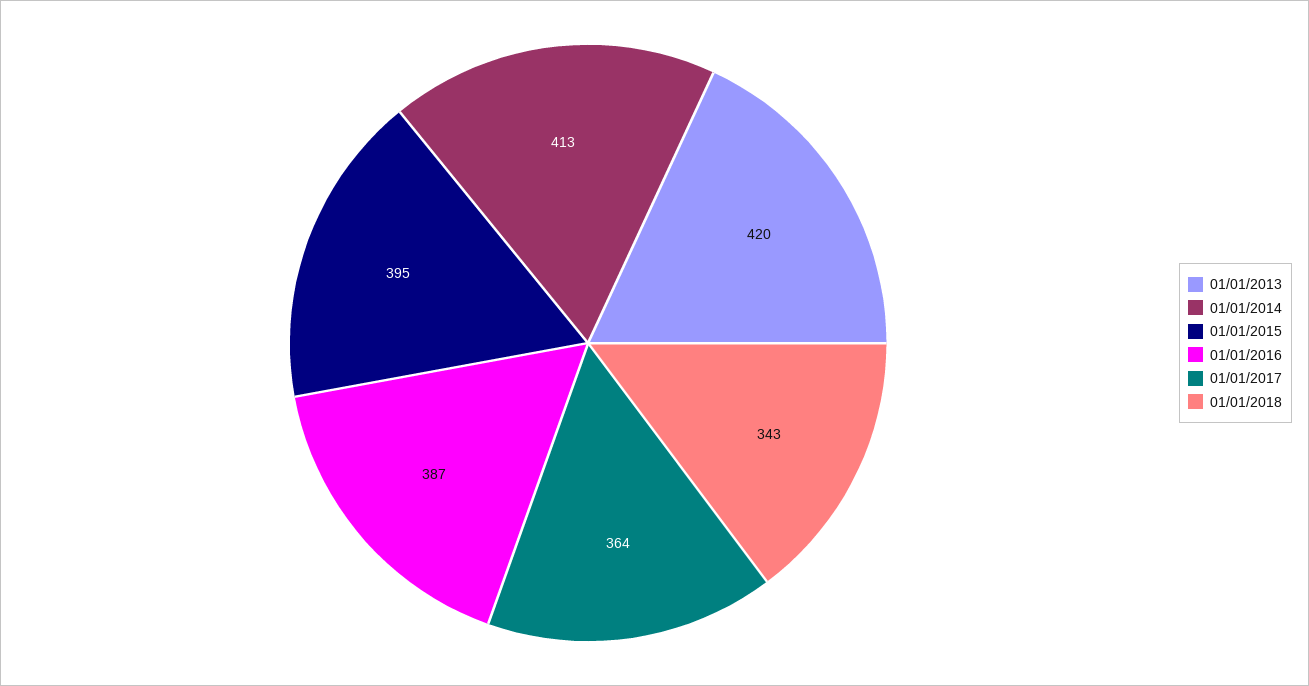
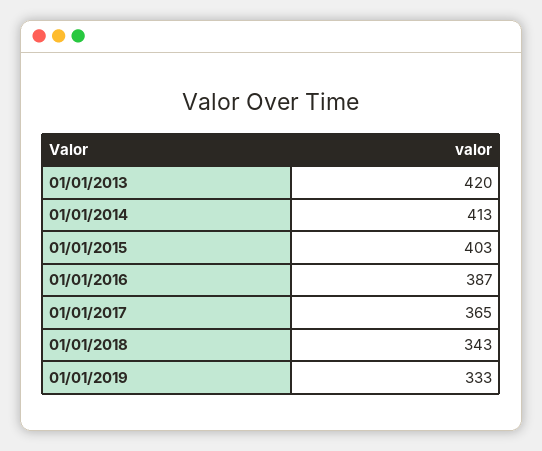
01/01/2015: 395 -> 403
01/01/2017: 364 -> 365
01/01/2019: none -> 333

